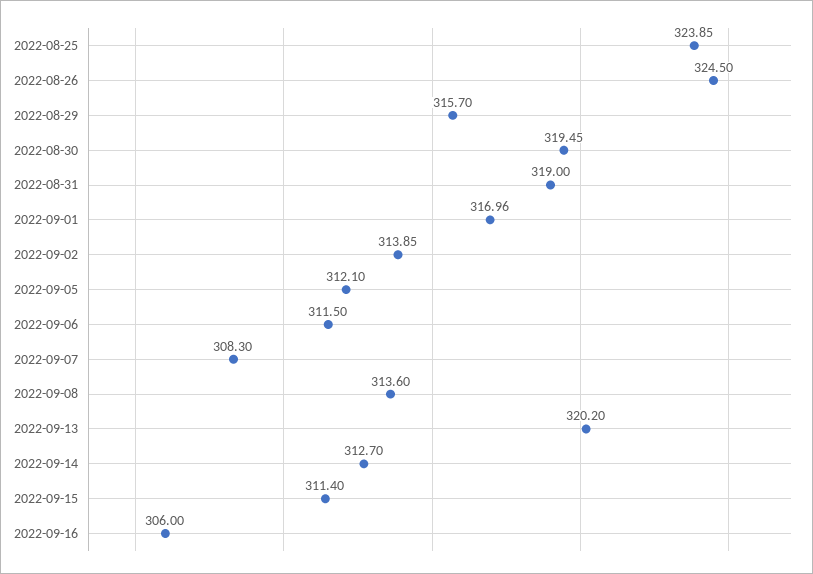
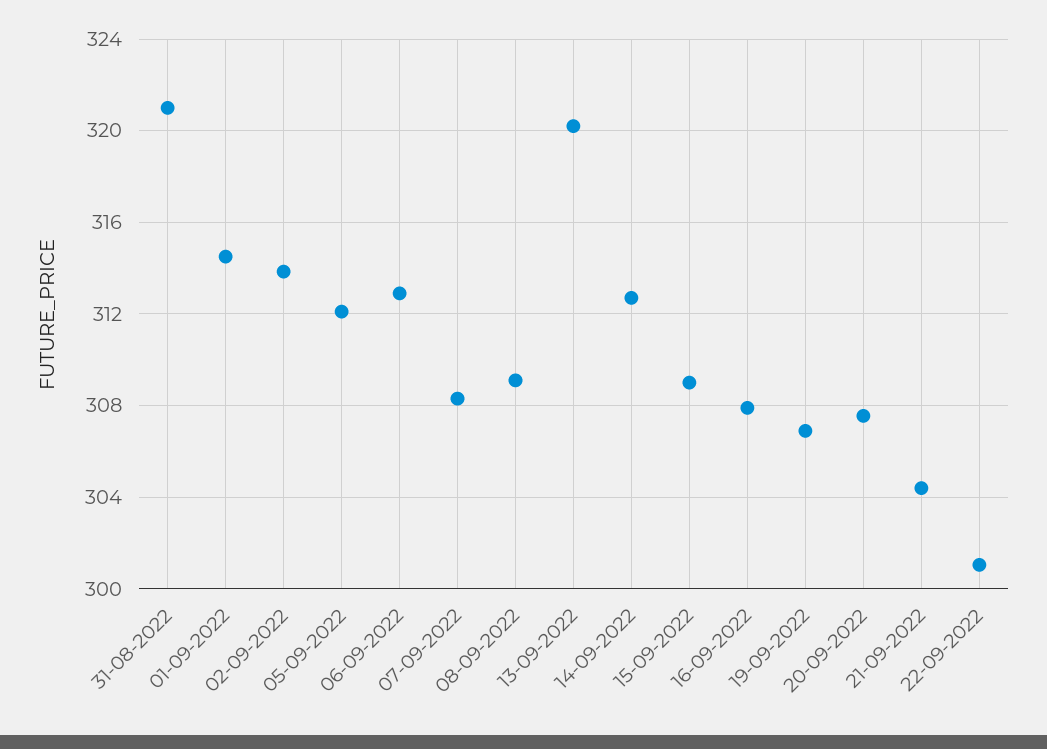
2022-08-25: 323.85 -> none
2022-08-26: 324.5 -> none
2022-08-29: 315.7 -> none
2022-08-30: 319.45 -> none
2022-08-31: 319 -> 321
2022-09-01: 316.96 -> 314.5
2022-09-06: 311.5 -> 313
2022-09-08: 313.6 -> 309
2022-09-15: 311.4 -> 309
2022-09-16: 306 -> 308
19-09-2022: none -> 307
20-09-2022: none -> 307.5
21-09-2022: none -> 304.5
22-09-2022: none -> 301

